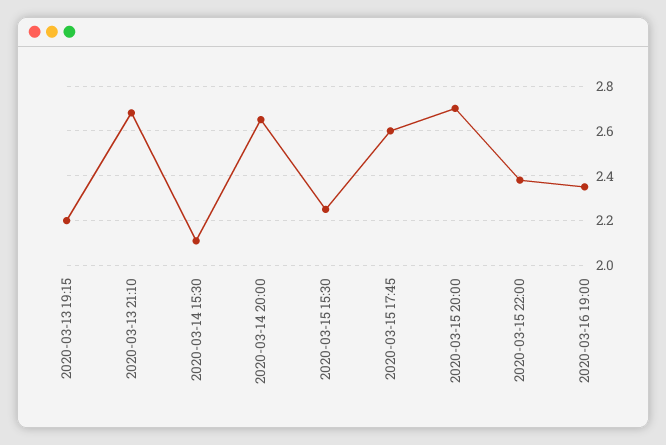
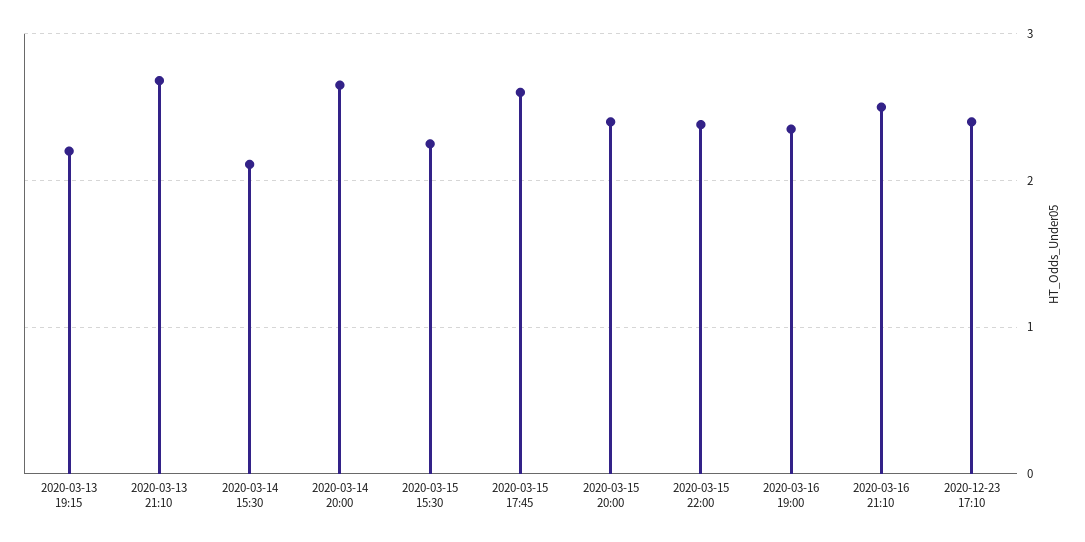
2020-03-15 20:00: 2.7 -> 2.4
2020-03-16 21:10: none -> 2.5
2020-12-23 17:10: none -> 2.4

